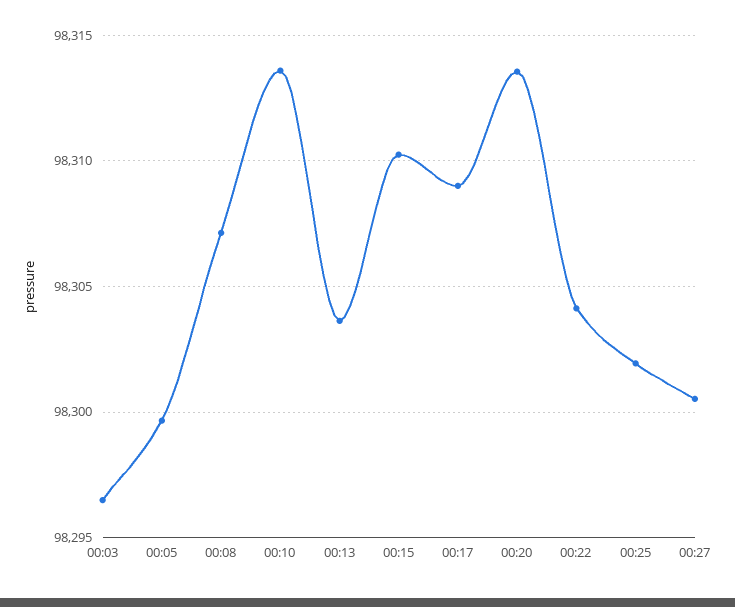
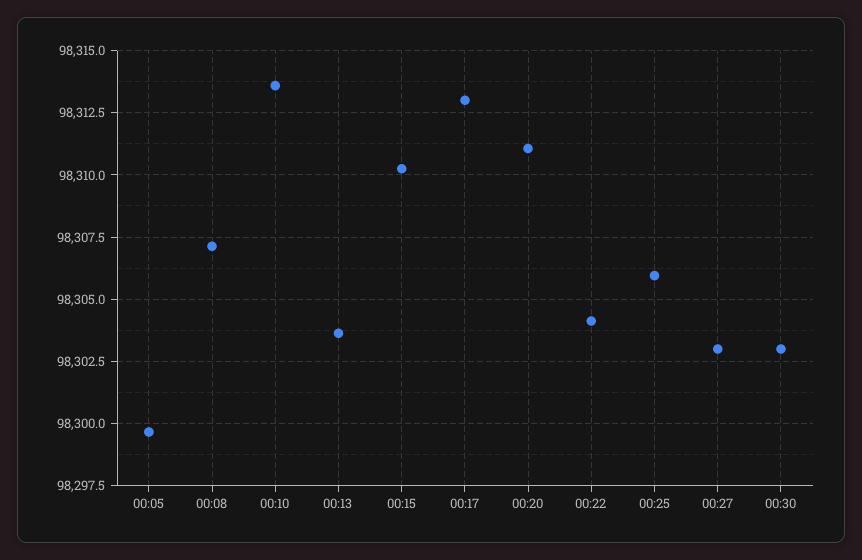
00:03: 98296.5 -> none
00:17: 98309 -> 98313
00:20: 98313.5 -> 98311
00:25: 98302 -> 98306
00:27: 98300.5 -> 98303
00:30: none -> 98303

